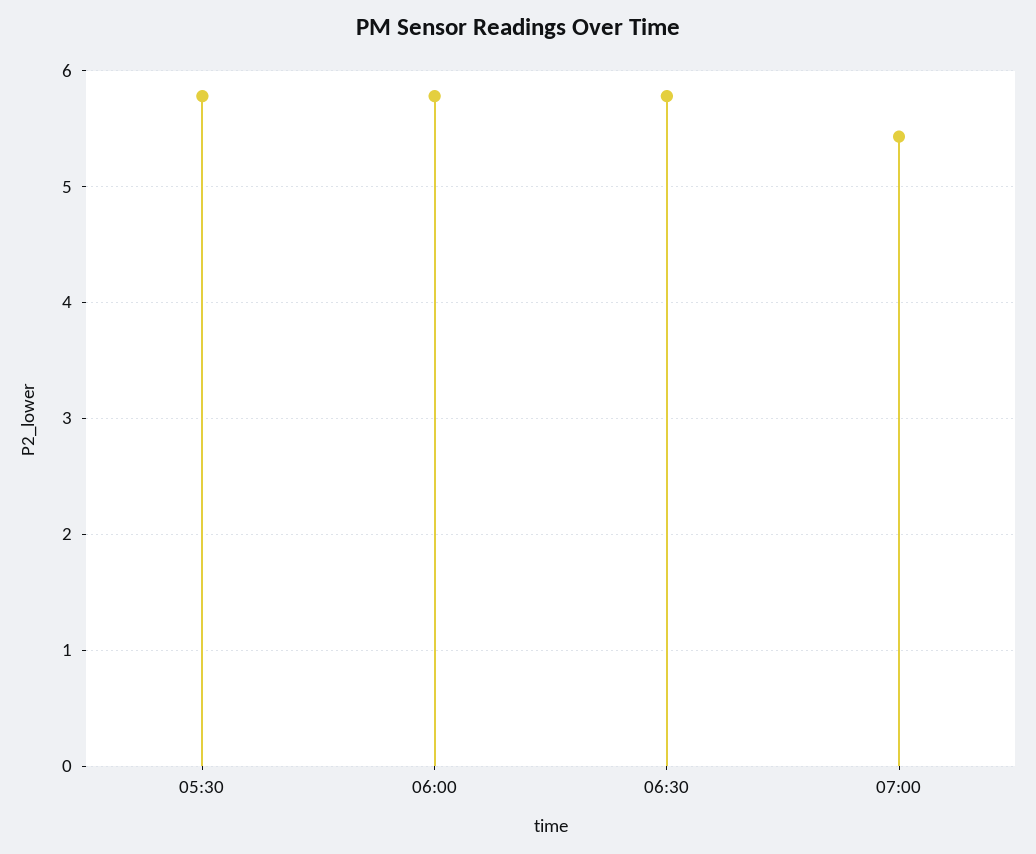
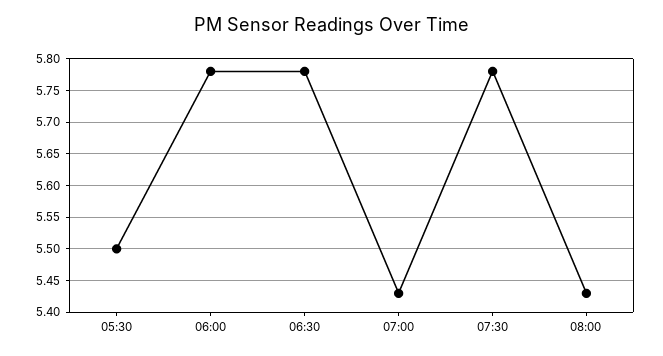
05:30: 5.8 -> 5.5
07:30: none -> 5.78
08:00: none -> 5.43

